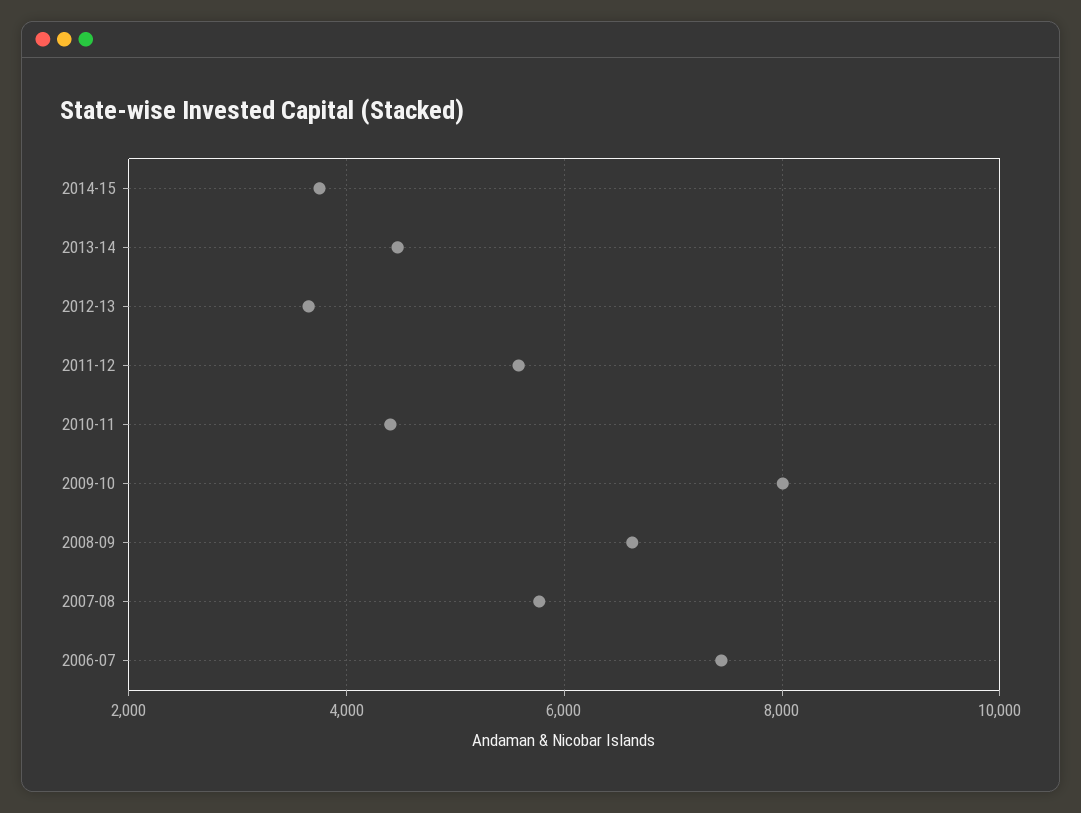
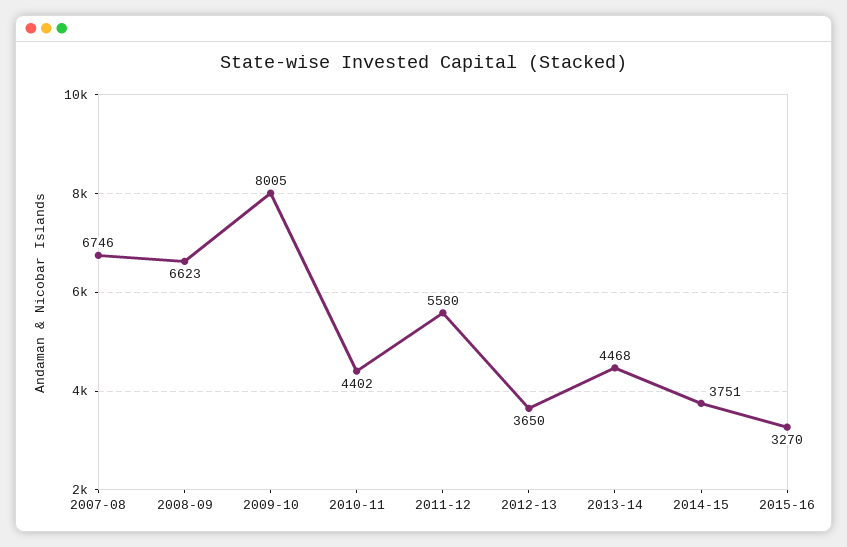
2007-08: 5800 -> 6746
2006-07: 7400 -> none
2015-16: none -> 3270

